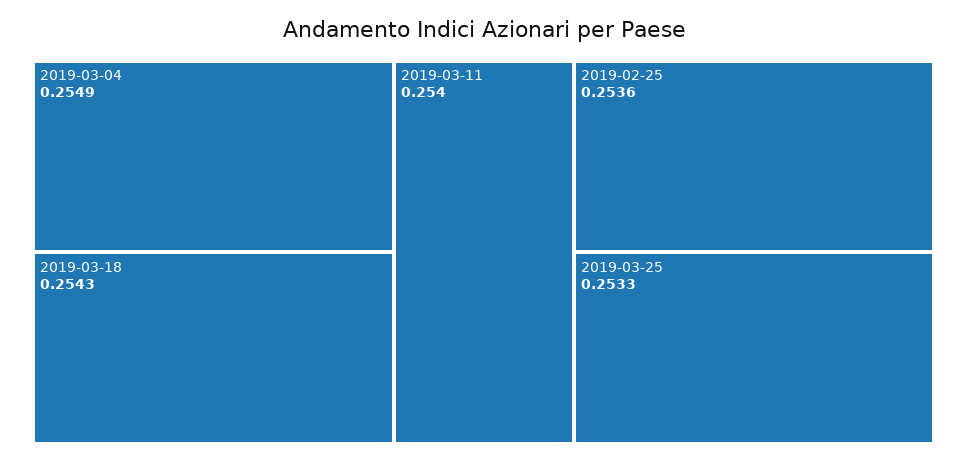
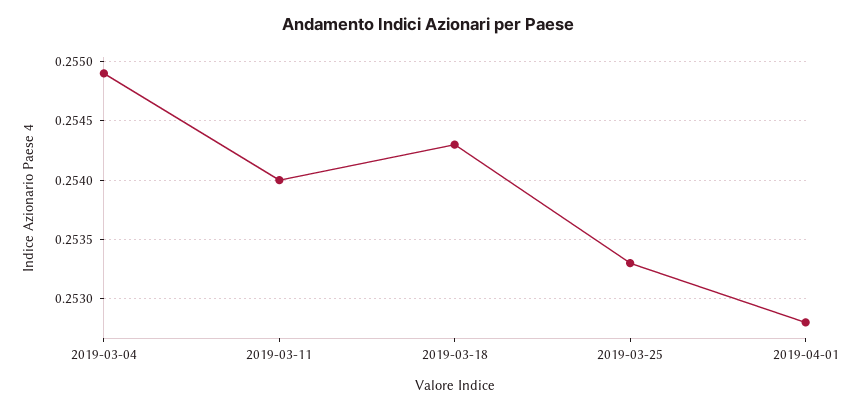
2019-02-25: 0.2536 -> none
2019-04-01: none -> 0.2528

